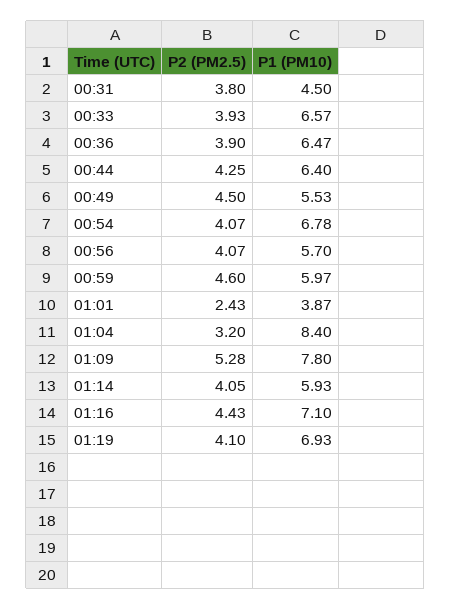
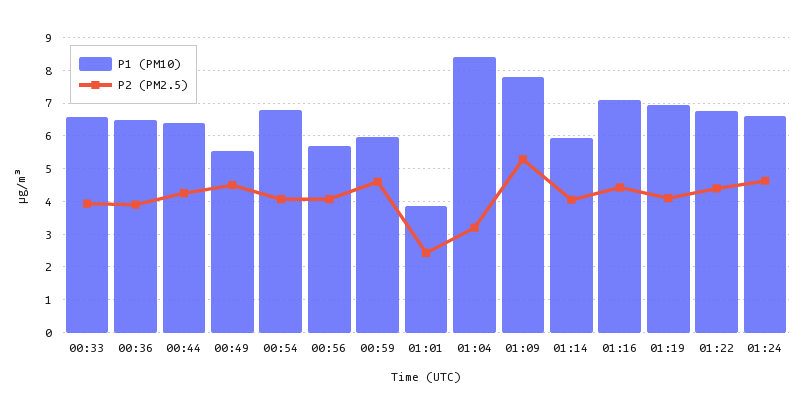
P2 (PM2.5), 00:31: 3.8 -> none
P1 (PM10), 00:31: 4.5 -> none
P1 (PM10), 01:22: none -> 6.8
P2 (PM2.5), 01:22: none -> 4.4
P1 (PM10), 01:24: none -> 6.6
P2 (PM2.5), 01:24: none -> 4.6

